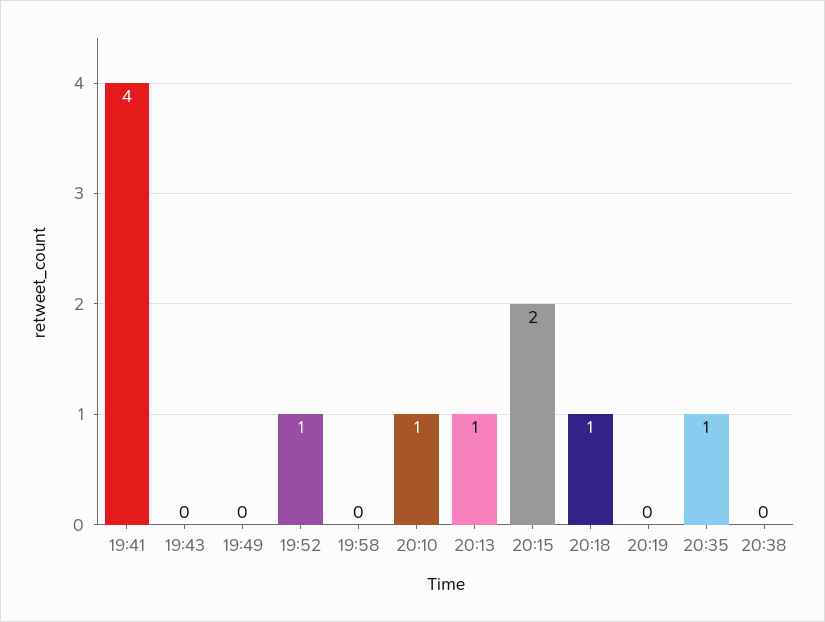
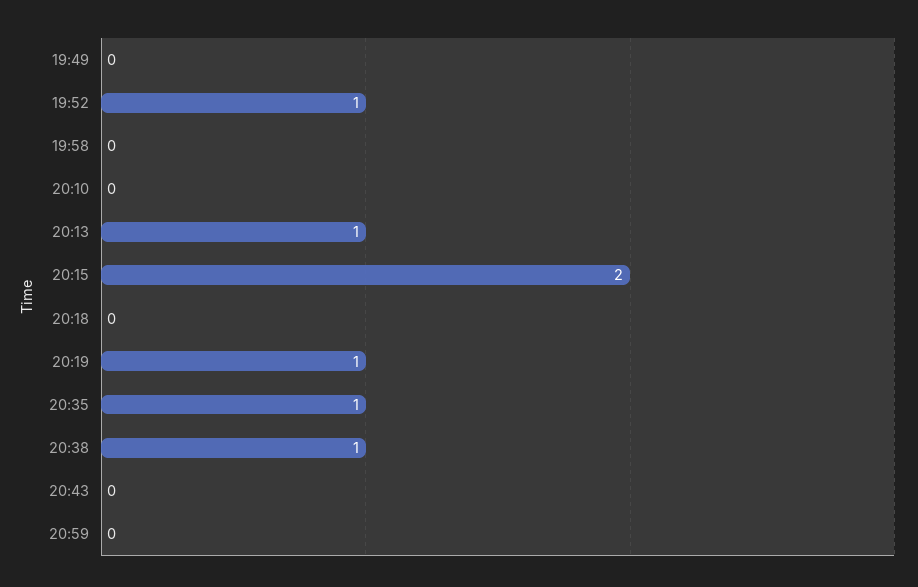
19:41: 4 -> none
19:43: 0 -> none
20:10: 1 -> 0
20:18: 1 -> 0
20:19: 0 -> 1
20:38: 0 -> 1
20:43: none -> 0
20:59: none -> 0

